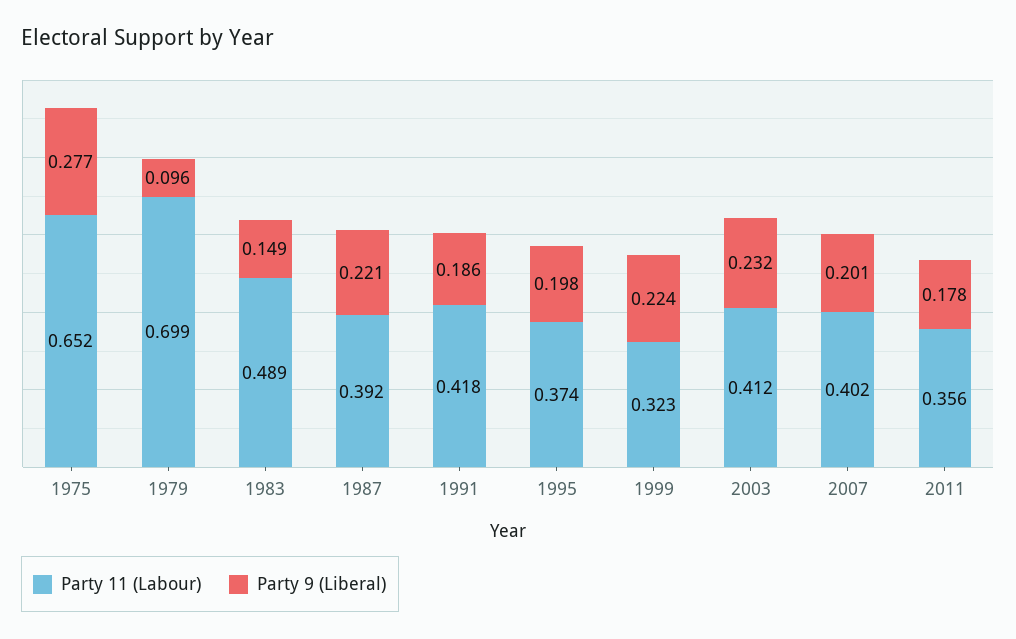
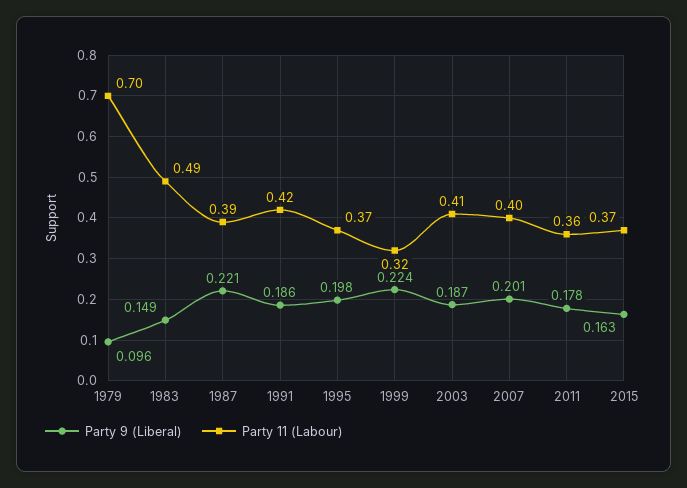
Party 11 (Labour), 1975: 0.652 -> none
Party 9 (Liberal), 1975: 0.277 -> none
Party 9 (Liberal), 2003: 0.232 -> 0.187
Party 9 (Liberal), 2015: none -> 0.163
Party 11 (Labour), 2015: none -> 0.37

